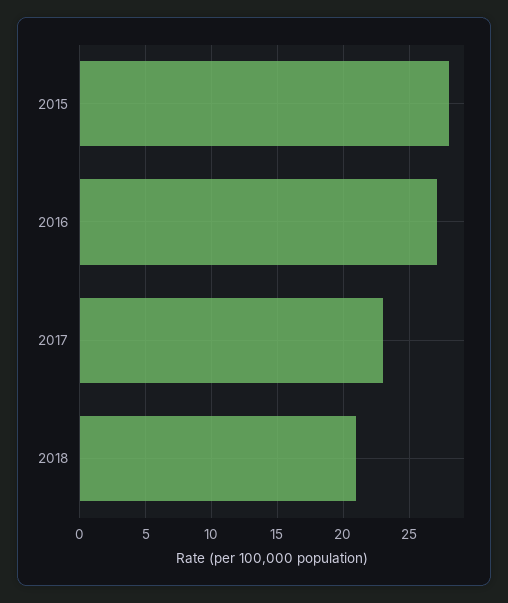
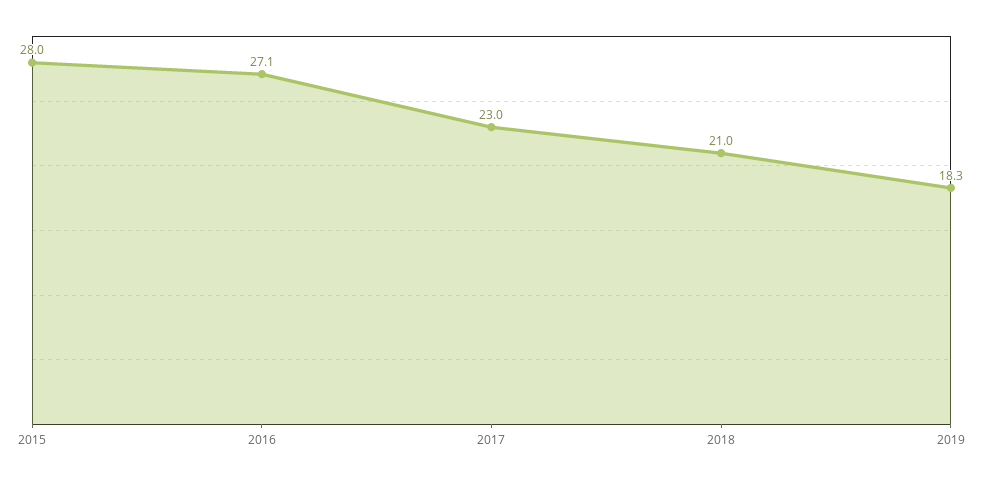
2019: none -> 18.3

